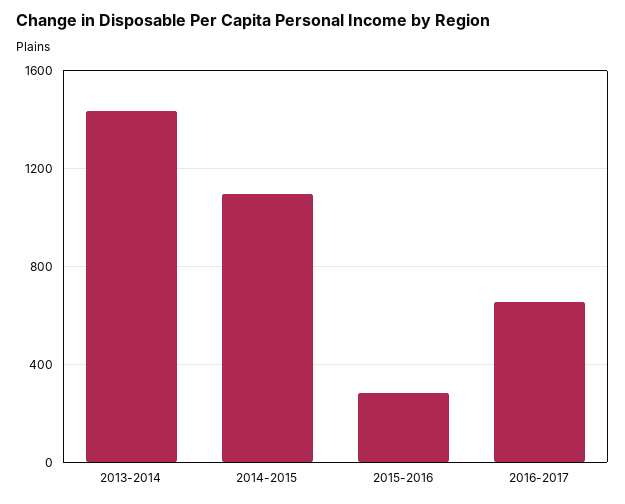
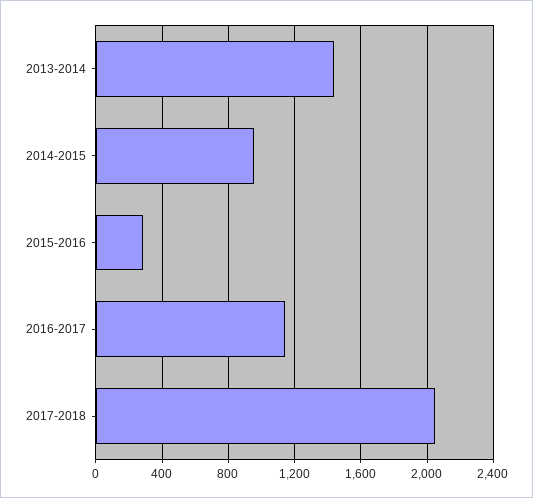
2014-2015: 1100 -> 950
2016-2017: 650 -> 1150
2017-2018: none -> 2050

